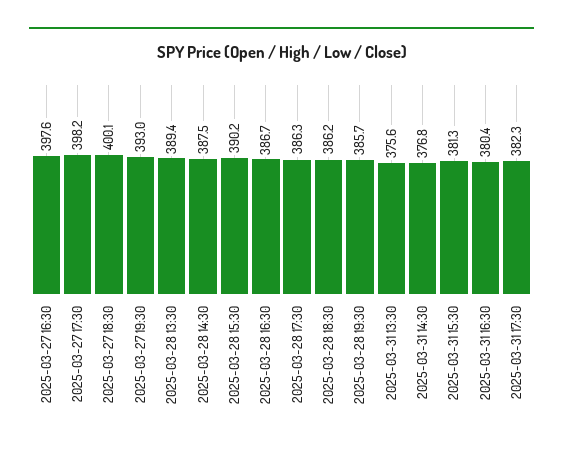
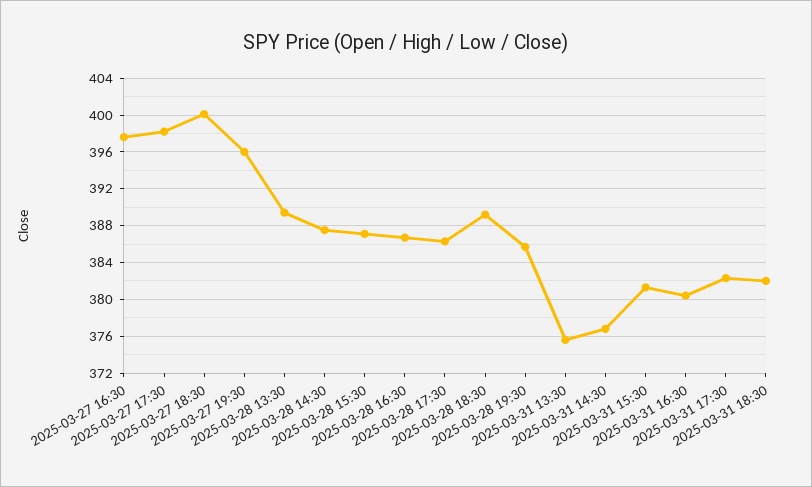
2025-03-27 19:30: 393 -> 396
2025-03-28 15:30: 390.2 -> 387
2025-03-28 18:30: 386.2 -> 389
2025-03-31 18:30: none -> 382

